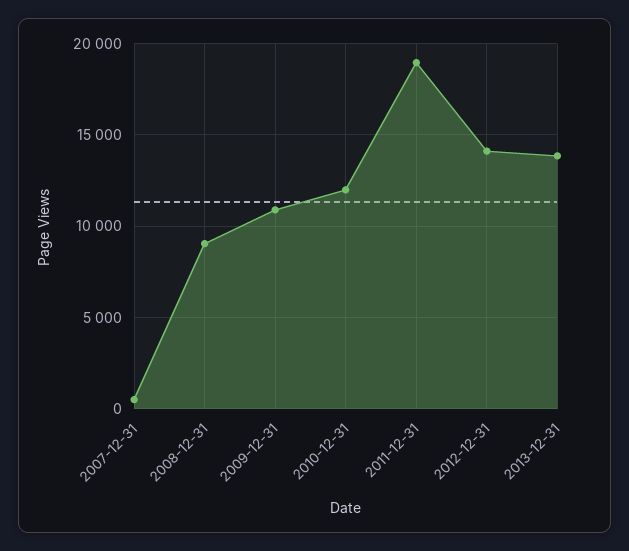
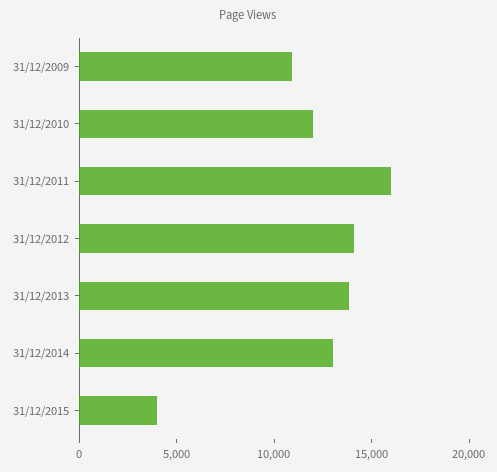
2007-12-31: 500 -> none
2008-12-31: 9000 -> none
2011-12-31: 19000 -> 16000
31/12/2014: none -> 13000
31/12/2015: none -> 4000

